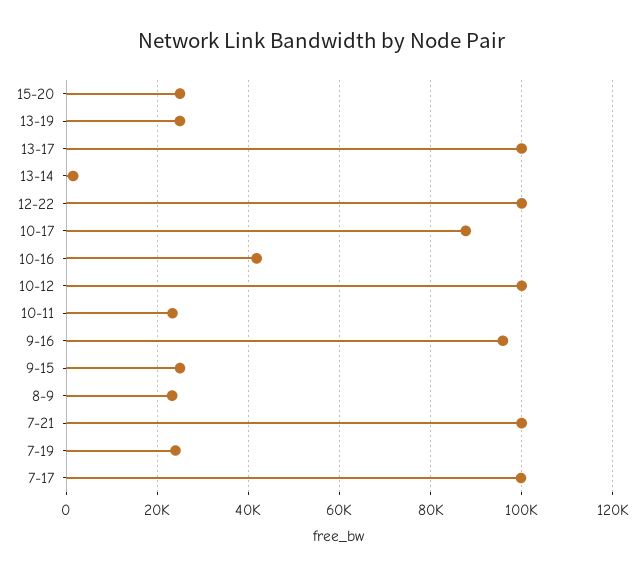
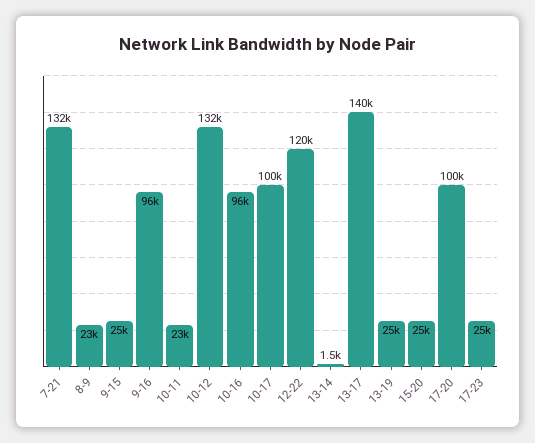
13-17: 100000 -> 140000
12-22: 100000 -> 120000
10-17: 88000 -> 100000
10-16: 42000 -> 96000
10-12: 100000 -> 132000
7-21: 100000 -> 132000
7-19: 24000 -> none
7-17: 100000 -> none
17-20: none -> 100000
17-23: none -> 25000

